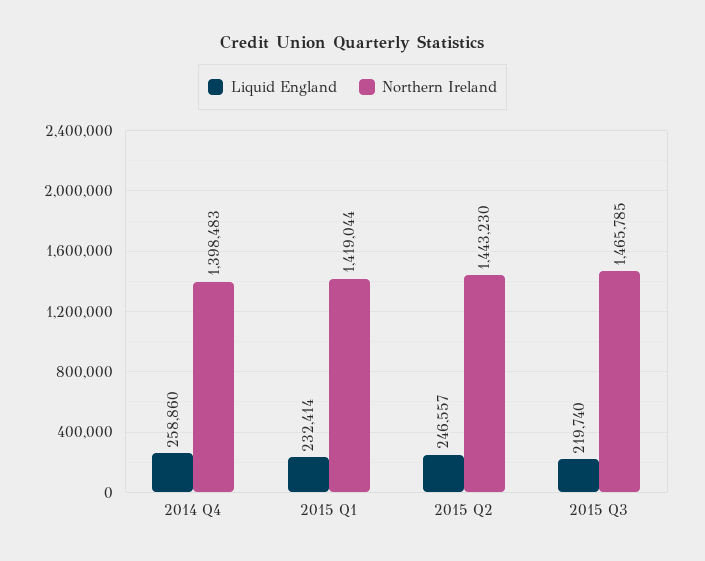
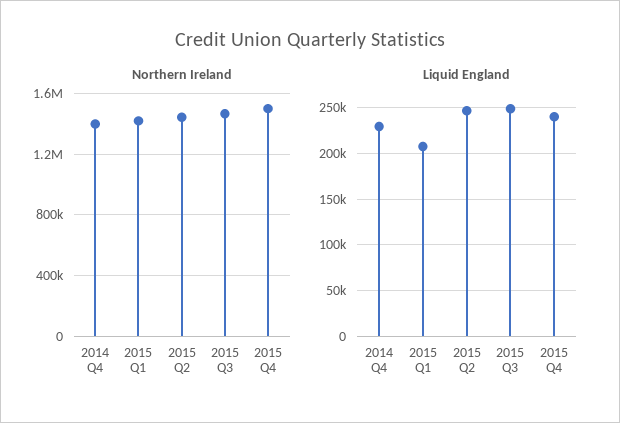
Liquid England, 2014 Q4: 258860 -> 230000
Liquid England, 2015 Q1: 232414 -> 210000
Liquid England, 2015 Q3: 219740 -> 250000
Northern Ireland, 2015 Q4: none -> 1500000
Liquid England, 2015 Q4: none -> 240000

